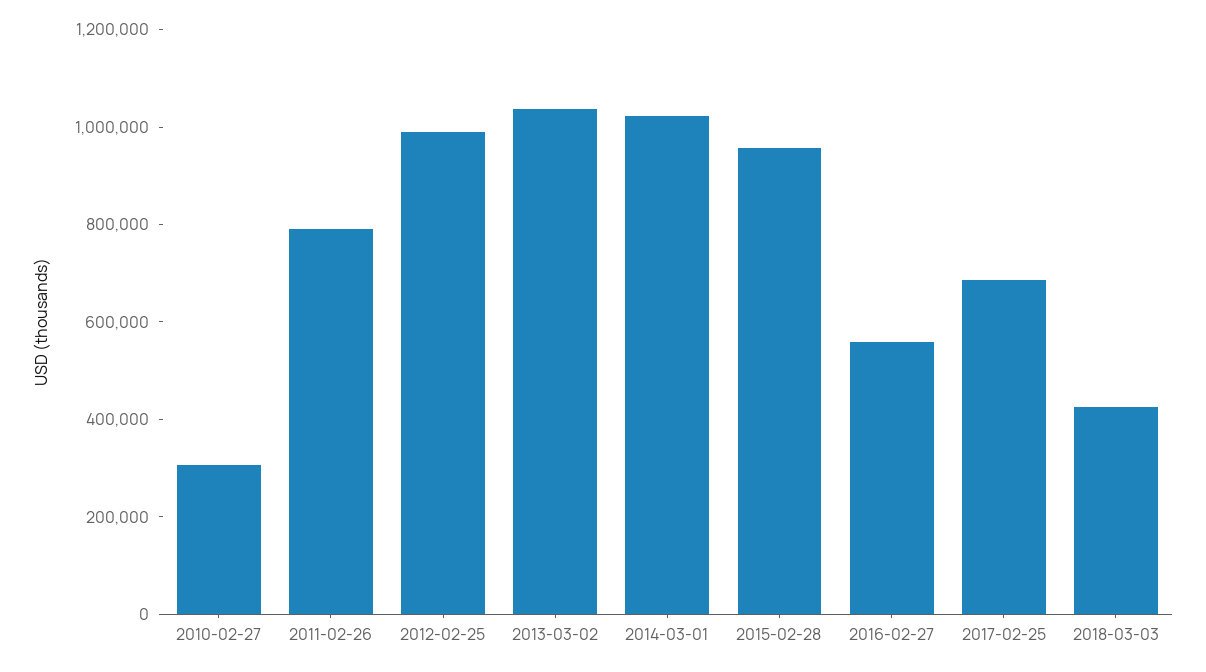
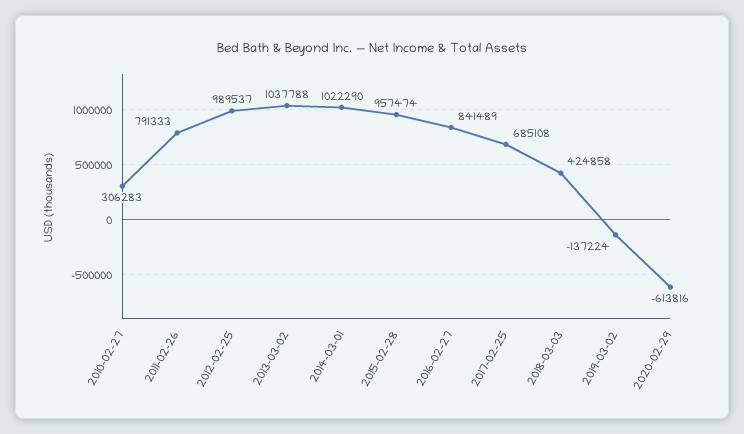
2016-02-27: 550000 -> 841489
2019-03-02: none -> -137224
2020-02-29: none -> -613816

